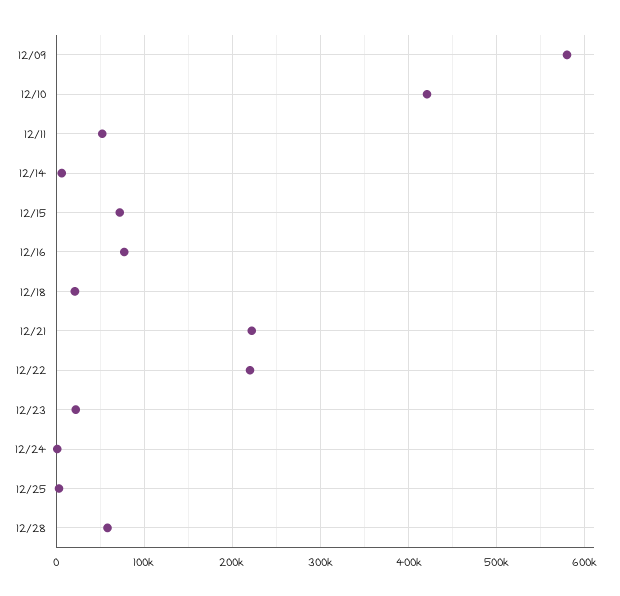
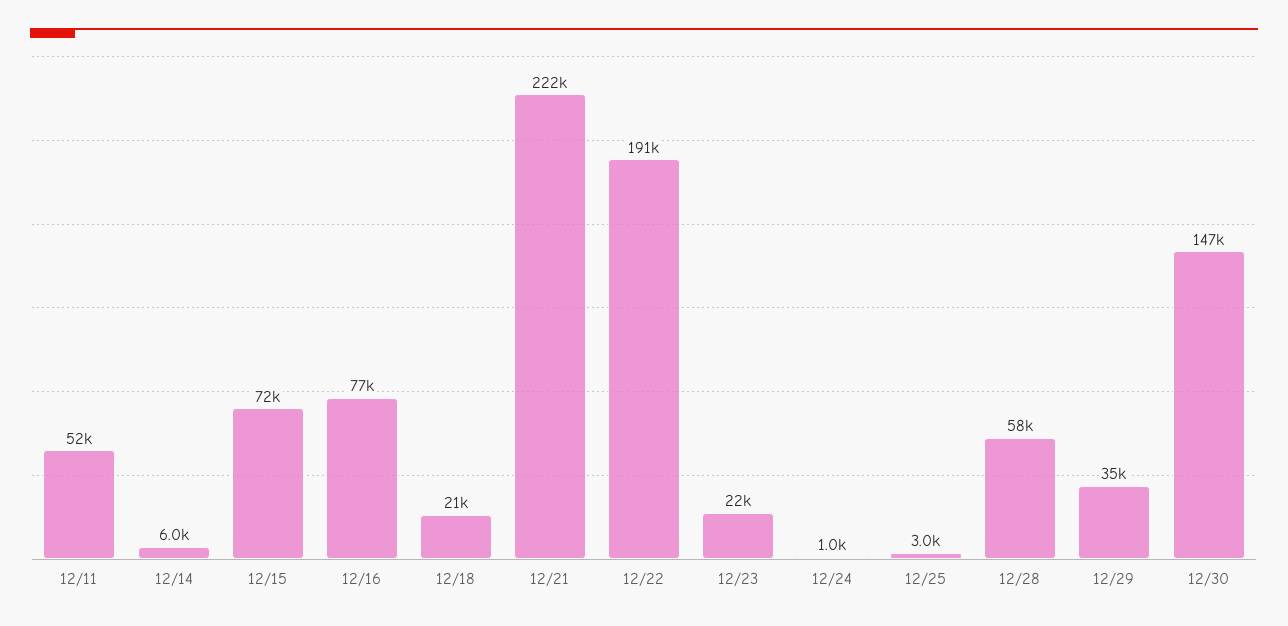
12/09: 580000 -> none
12/10: 420000 -> none
12/22: 220000 -> 191000
12/29: none -> 35000
12/30: none -> 147000

